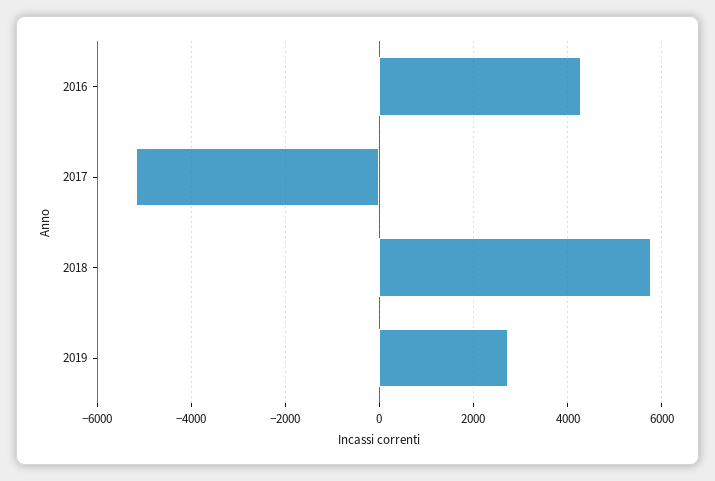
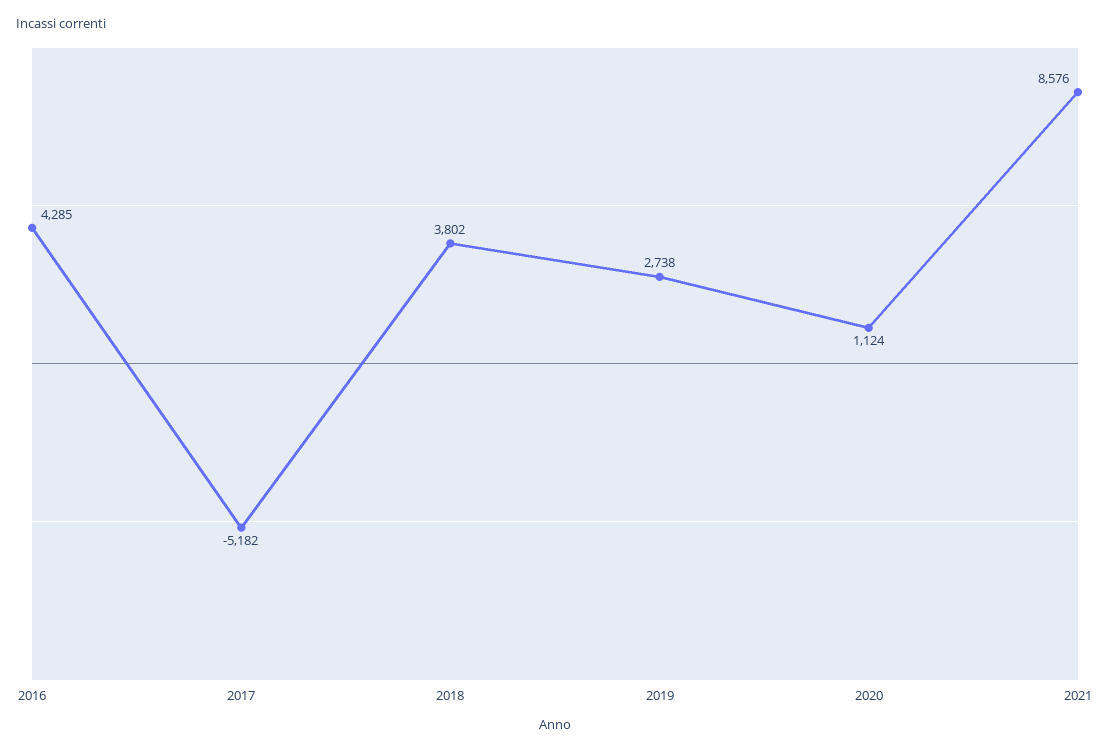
2018: 5800 -> 3802
2020: none -> 1124
2021: none -> 8576

